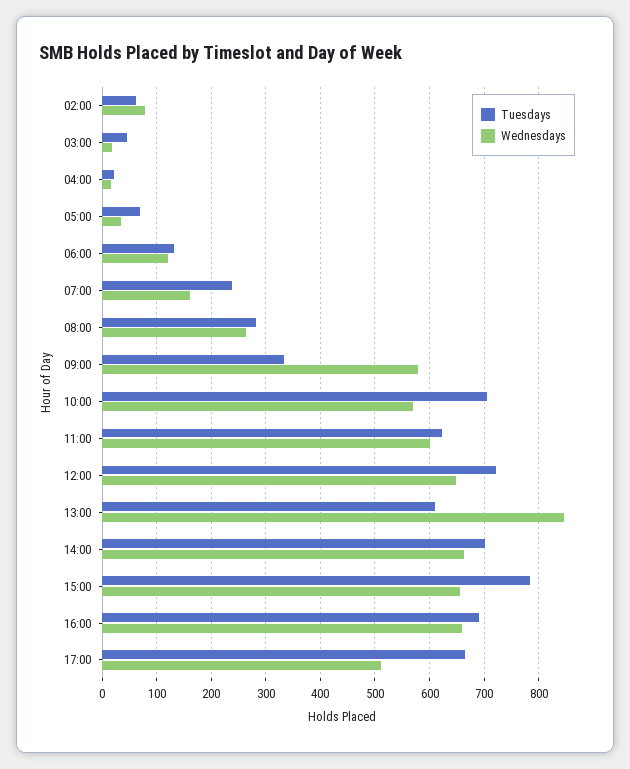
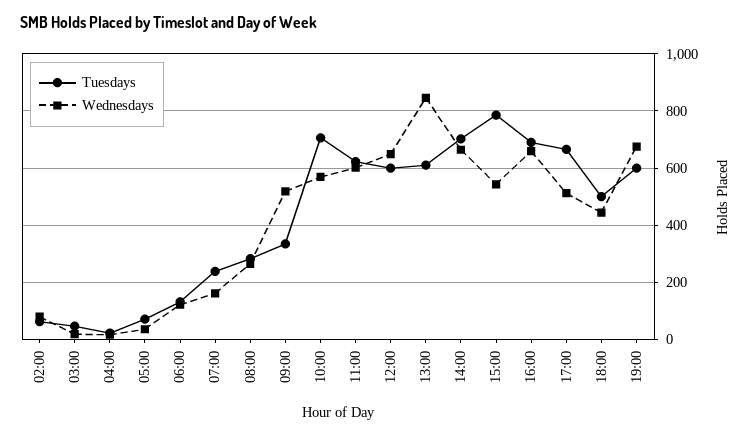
Wednesdays, 09:00: 580 -> 525
Tuesdays, 12:00: 720 -> 600
Wednesdays, 15:00: 660 -> 550
Tuesdays, 18:00: none -> 500
Wednesdays, 18:00: none -> 450
Tuesdays, 19:00: none -> 600
Wednesdays, 19:00: none -> 675

